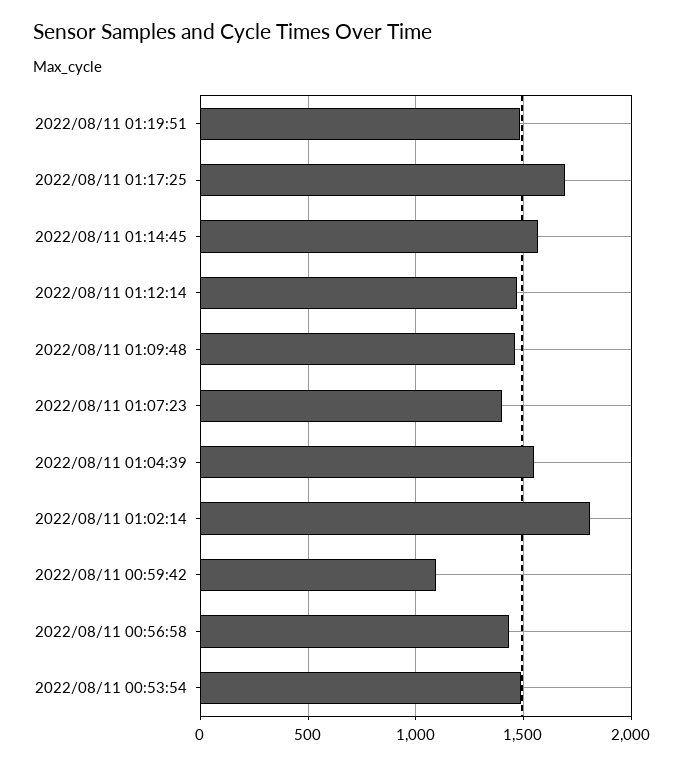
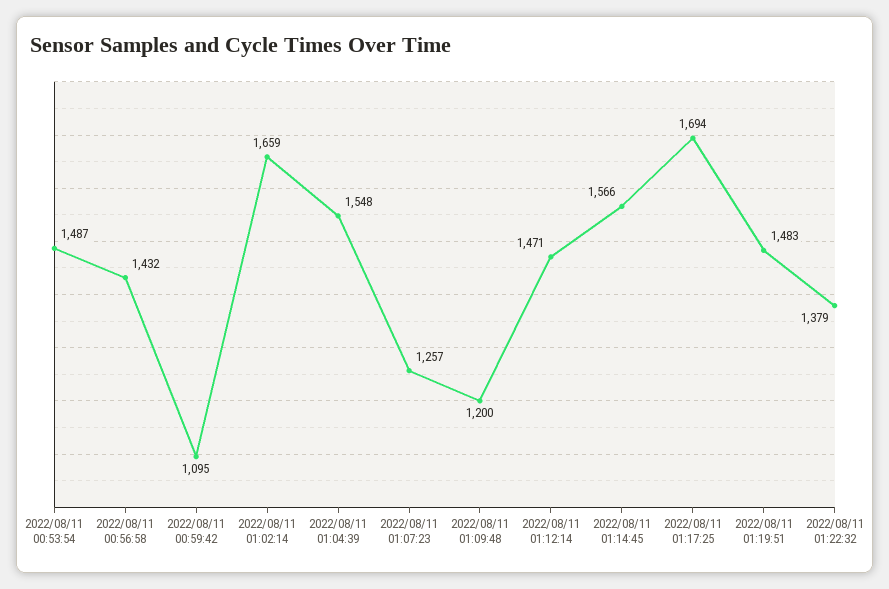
2022/08/11 01:09:48: 1450 -> 1200
2022/08/11 01:07:23: 1400 -> 1257
2022/08/11 01:02:14: 1800 -> 1659
2022/08/11 01:22:32: none -> 1379

